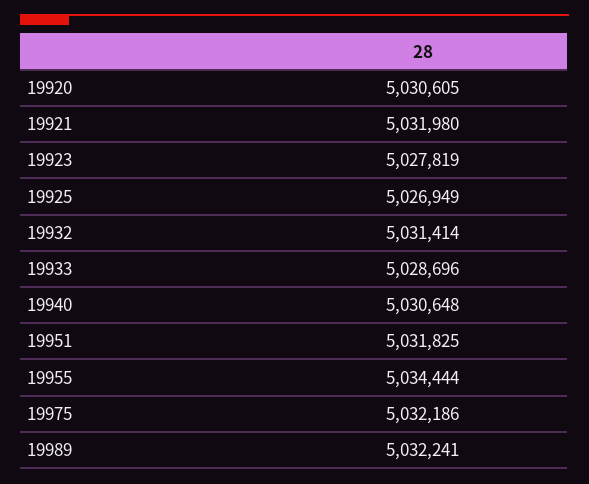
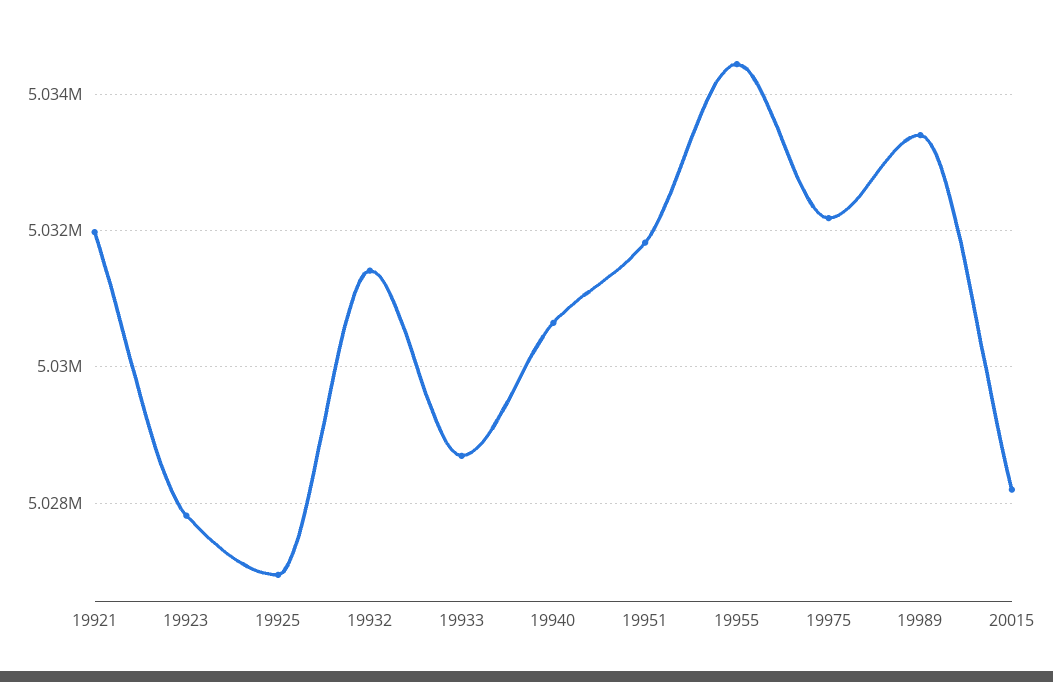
19920: 5030605 -> none
19989: 5032241 -> 5033400
20015: none -> 5028200

